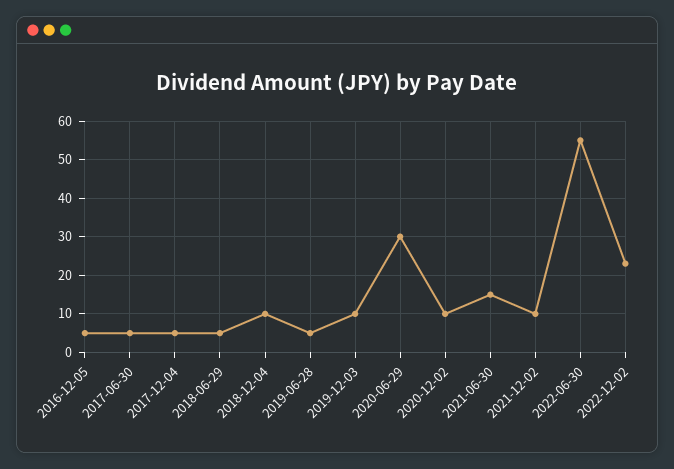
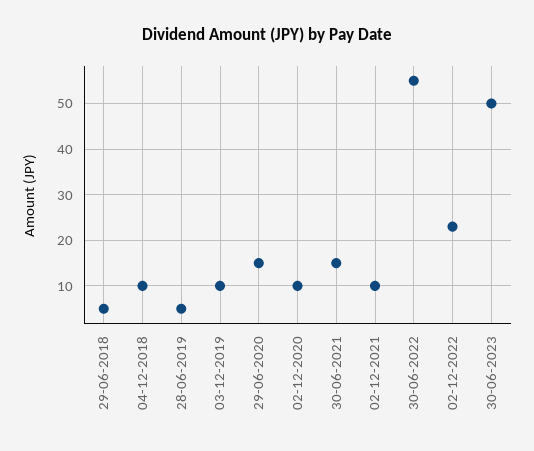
2016-12-05: 5 -> none
2017-06-30: 5 -> none
2017-12-04: 5 -> none
2020-06-29: 30 -> 15
30-06-2023: none -> 50

